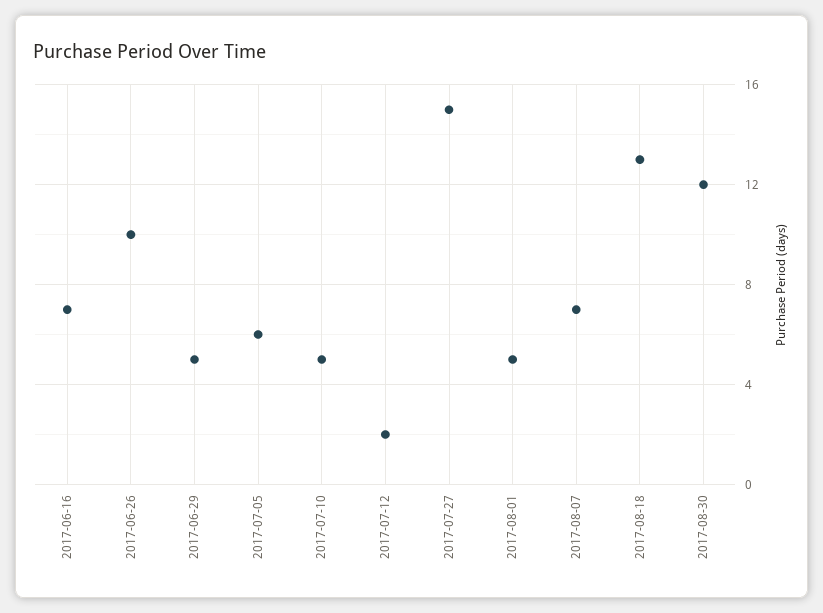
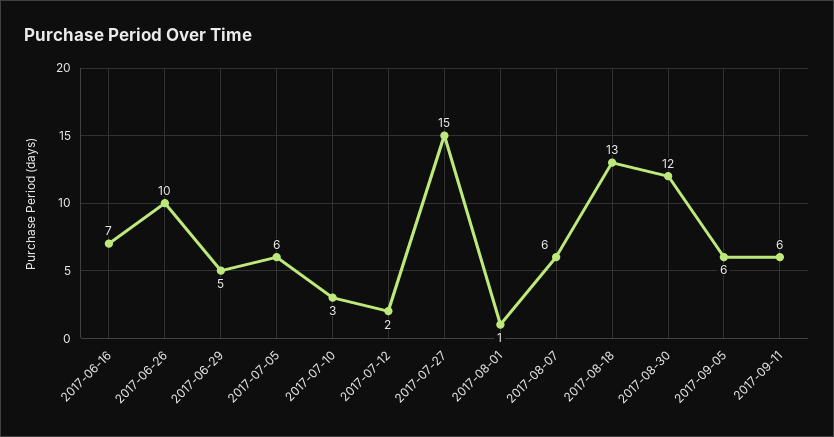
2017-07-10: 5 -> 3
2017-08-01: 5 -> 1
2017-08-07: 7 -> 6
2017-09-05: none -> 6
2017-09-11: none -> 6

